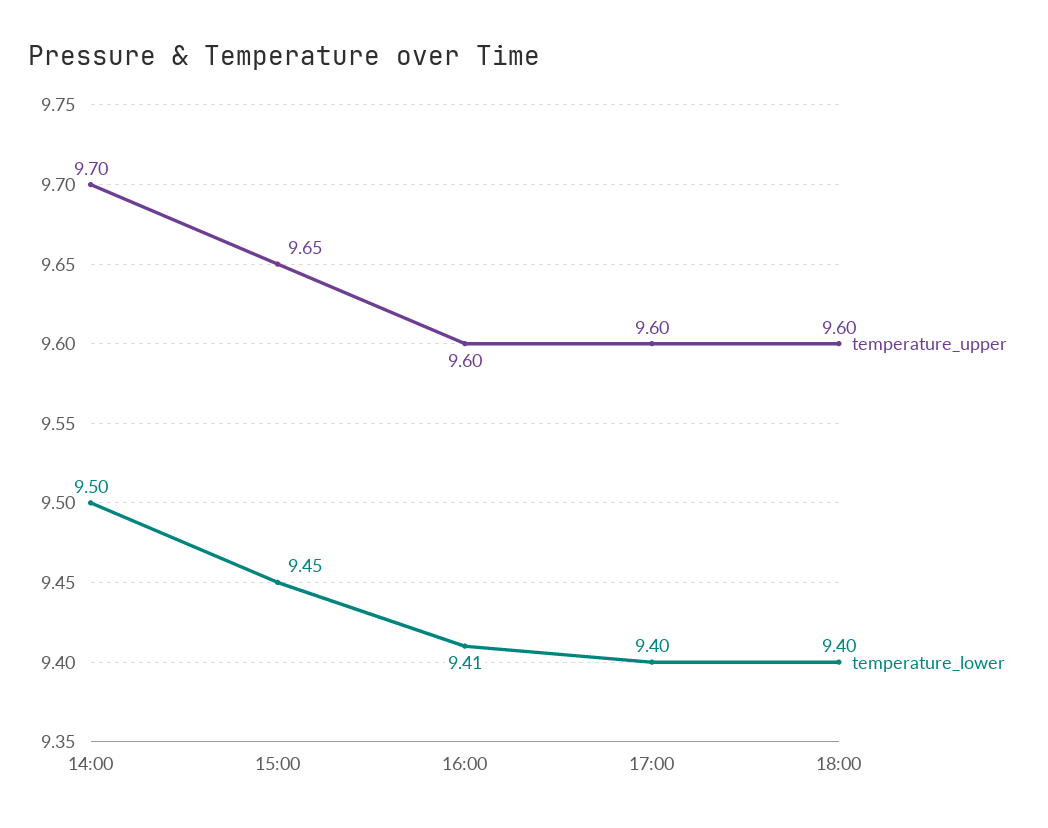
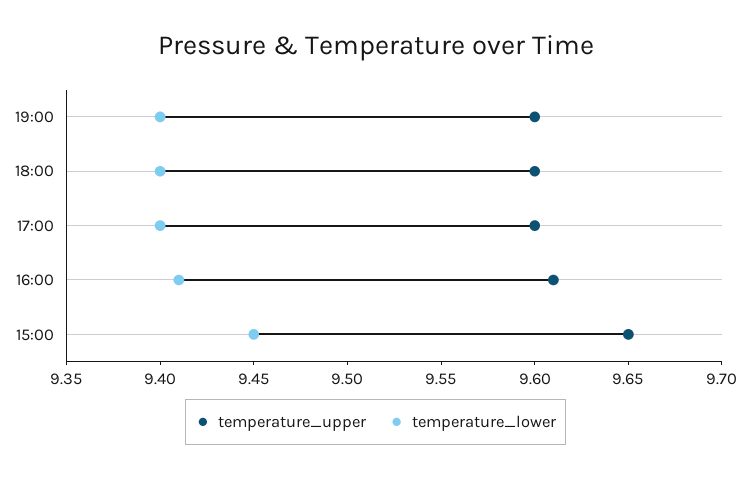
temperature_upper, 14:00: 9.7 -> none
temperature_lower, 14:00: 9.5 -> none
temperature_upper, 16:00: 9.6 -> 9.61
temperature_upper, 19:00: none -> 9.6
temperature_lower, 19:00: none -> 9.4

